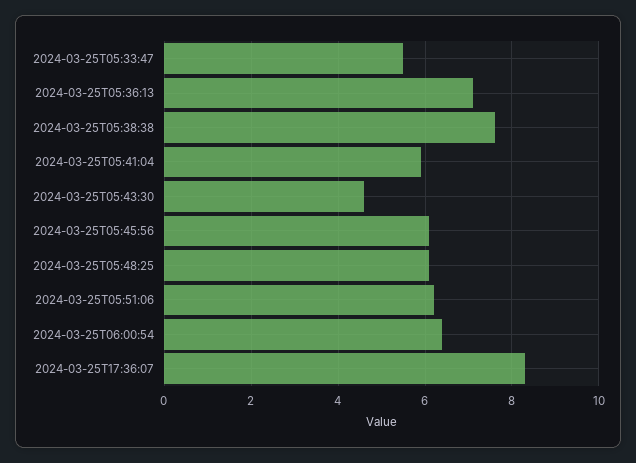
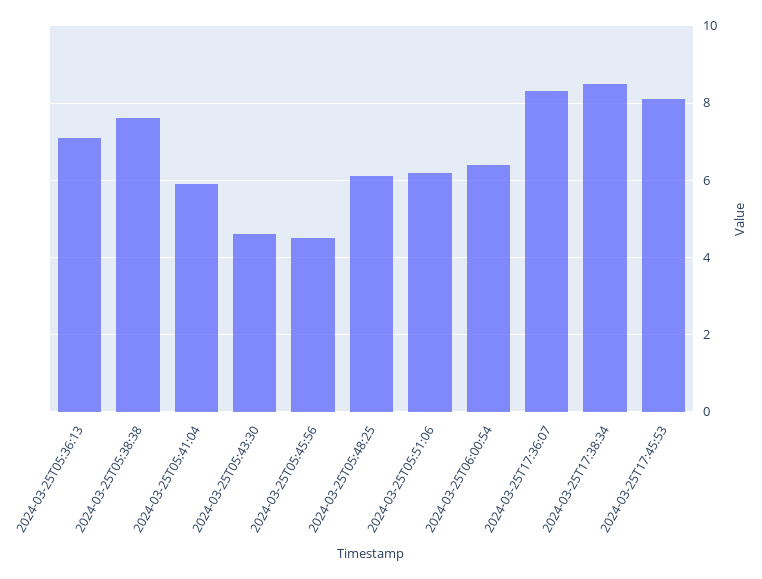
2024-03-25T05:33:47: 5.5 -> none
2024-03-25T05:45:56: 6 -> 4.5
2024-03-25T17:38:34: none -> 8.5
2024-03-25T17:45:53: none -> 8

